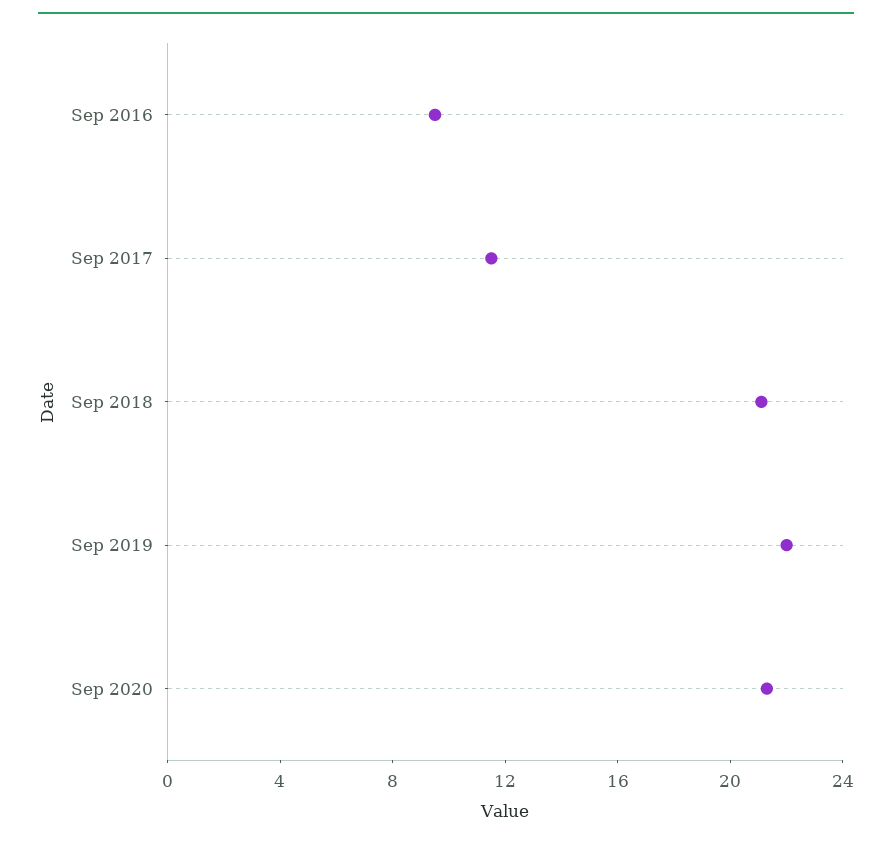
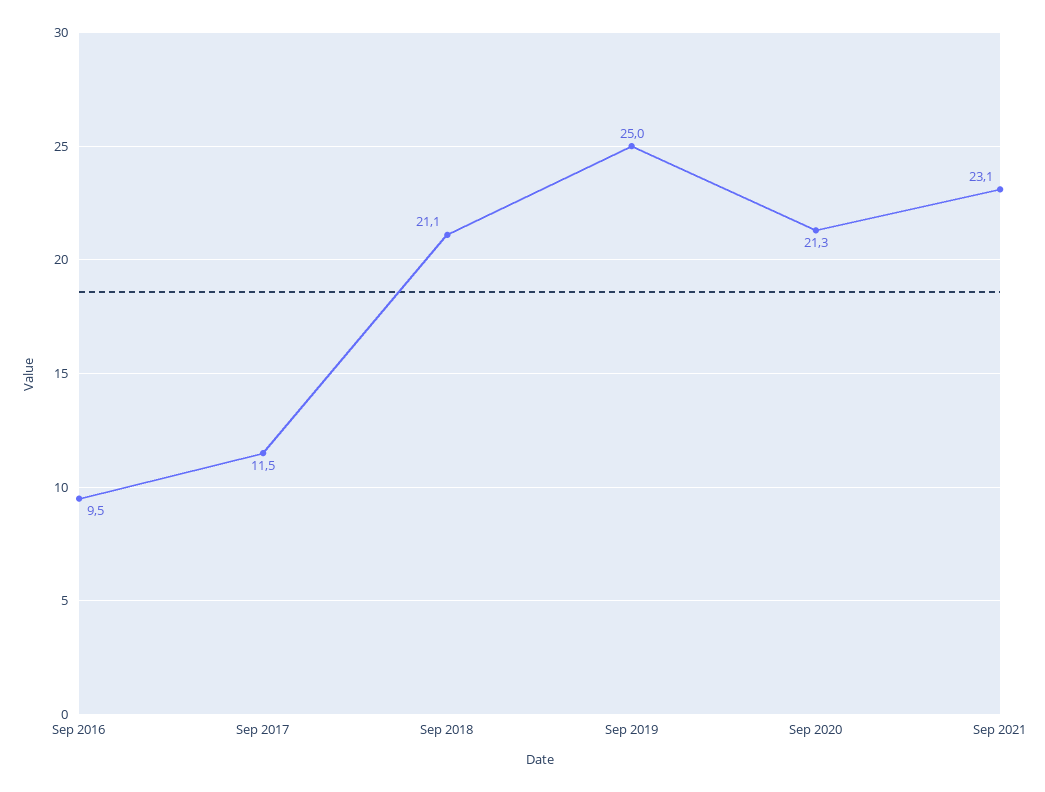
Sep 2019: 22 -> 25
Sep 2021: none -> 23.1

